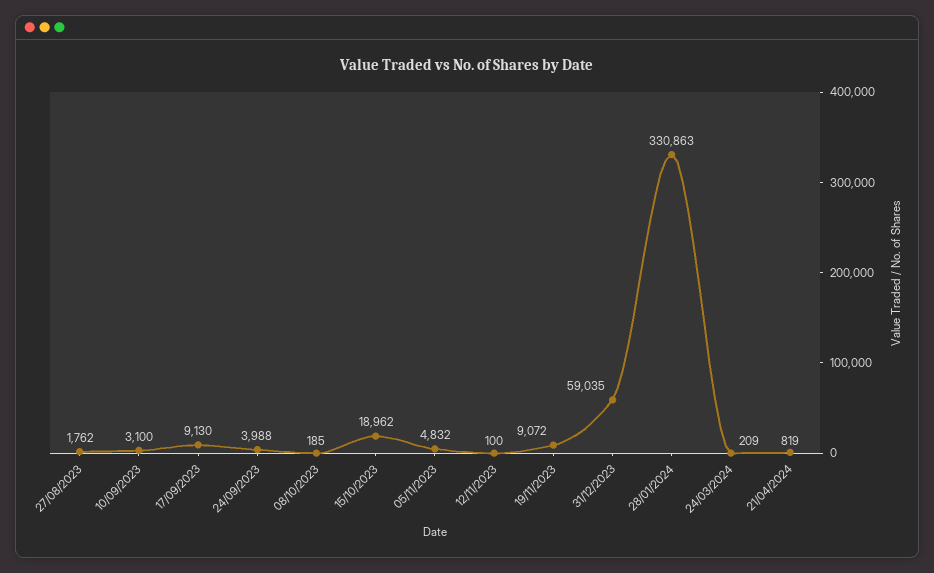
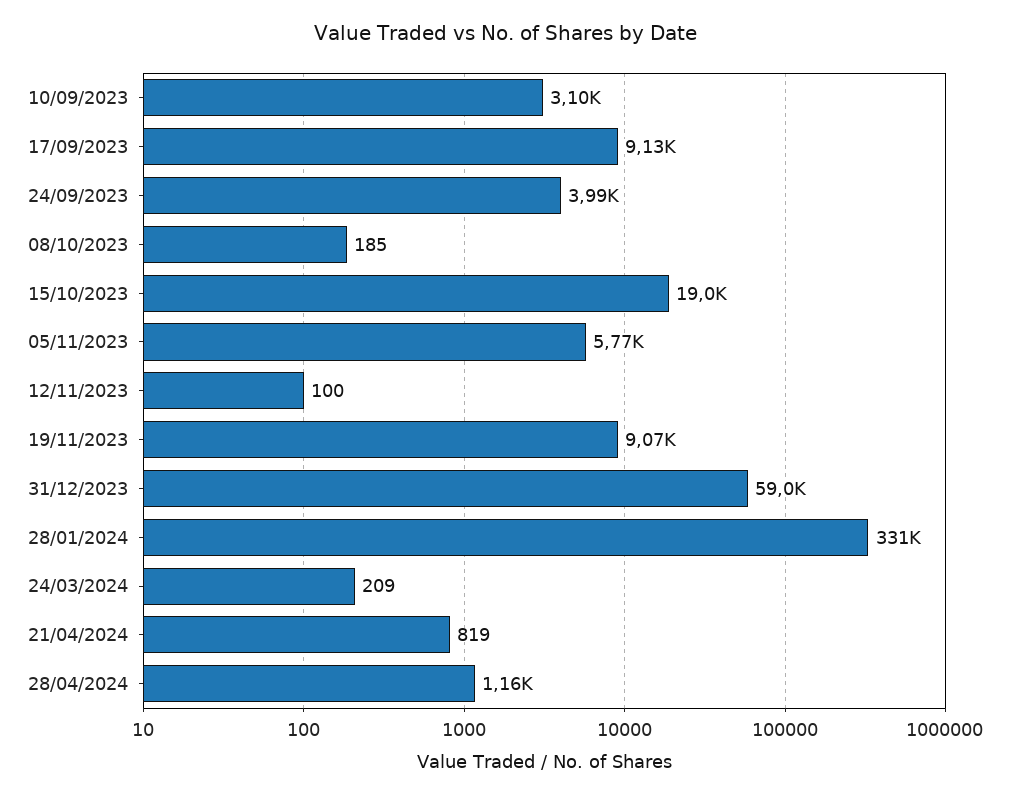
27/08/2023: 1762 -> none
05/11/2023: 4832 -> 5770
28/04/2024: none -> 1160

